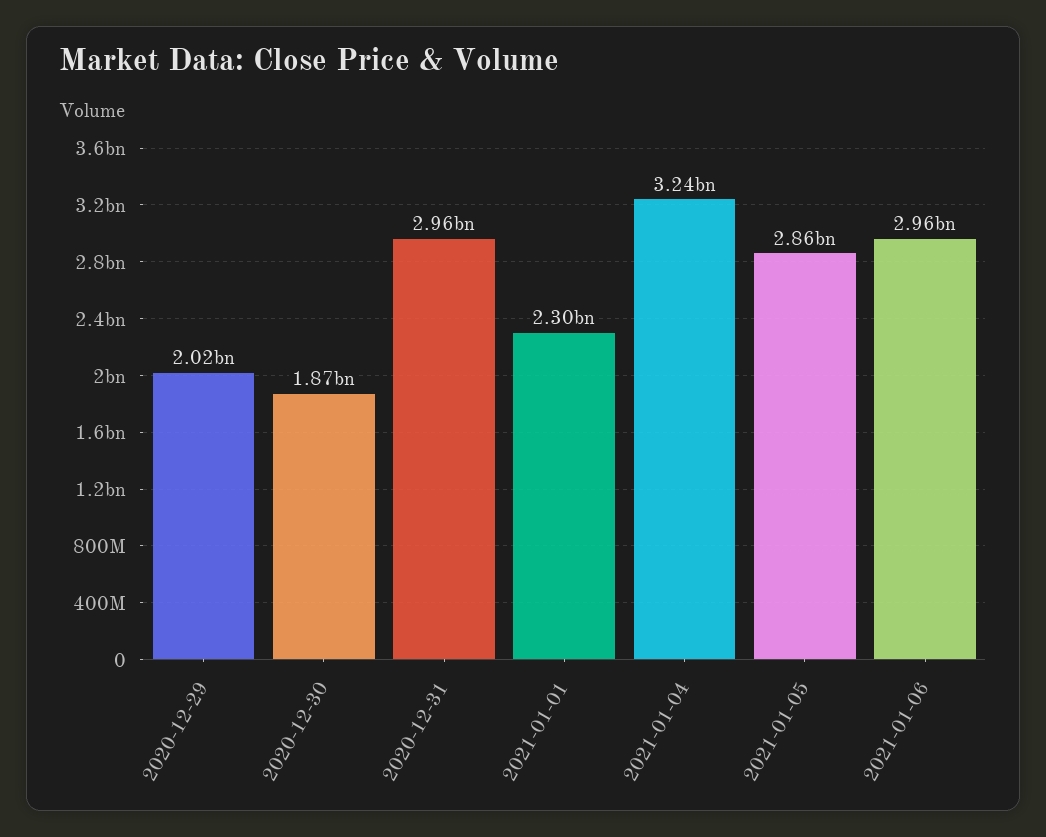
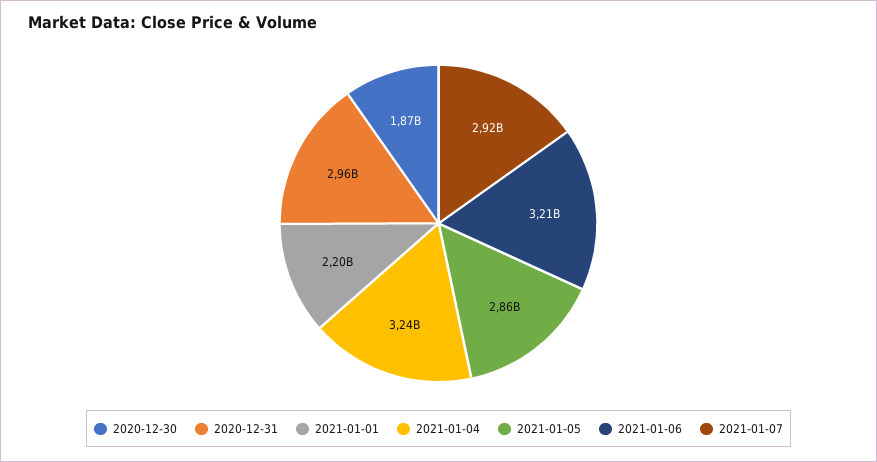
2020-12-29: 2020000000 -> none
2021-01-01: 2300000000 -> 2200000000
2021-01-06: 2960000000 -> 3210000000
2021-01-07: none -> 2920000000

